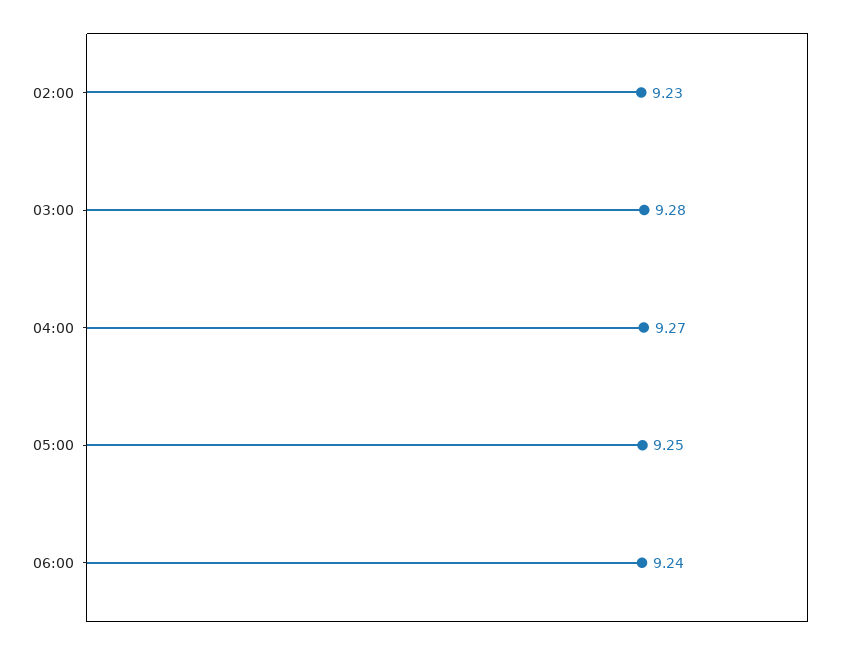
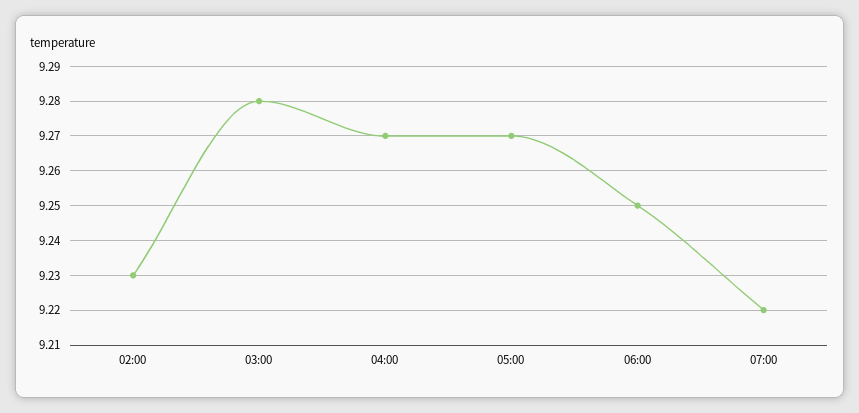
05:00: 9.25 -> 9.27
06:00: 9.24 -> 9.25
07:00: none -> 9.22

